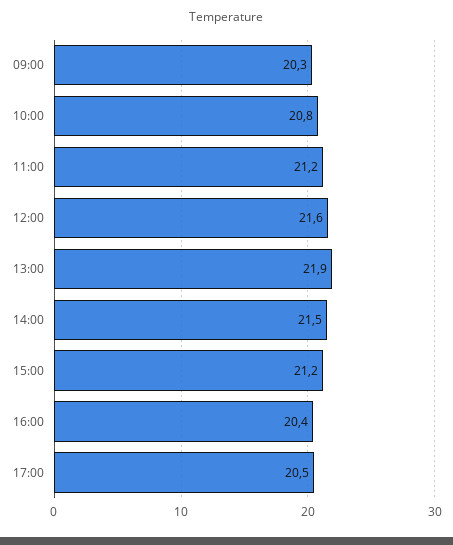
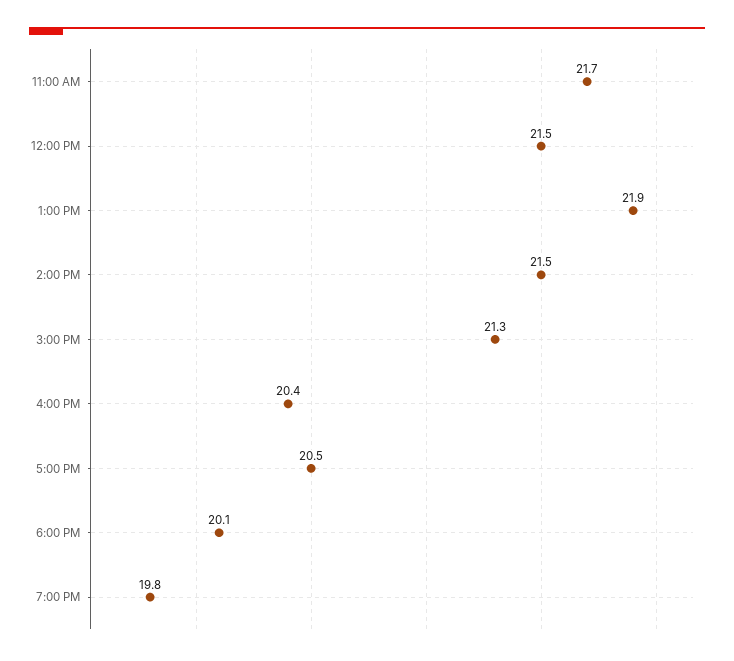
09:00: 20.3 -> none
10:00: 20.8 -> none
11:00: 21.2 -> 21.7
12:00: 21.6 -> 21.5
15:00: 21.2 -> 21.3
6:00 PM: none -> 20.1
7:00 PM: none -> 19.8

